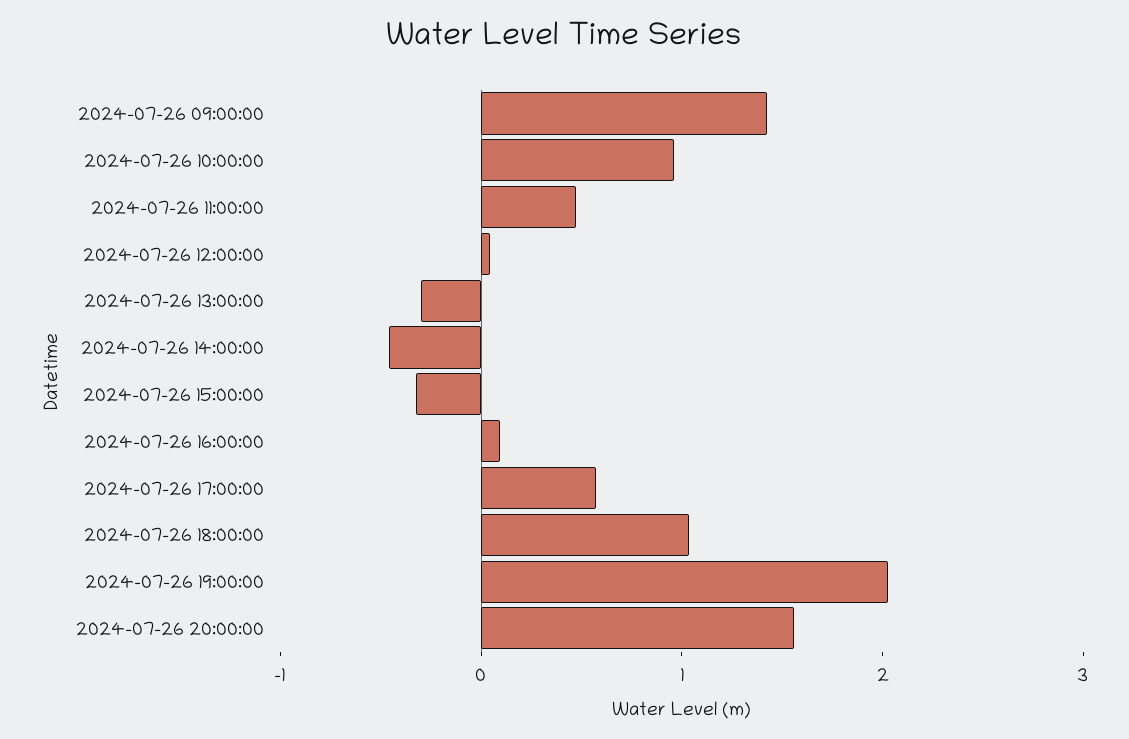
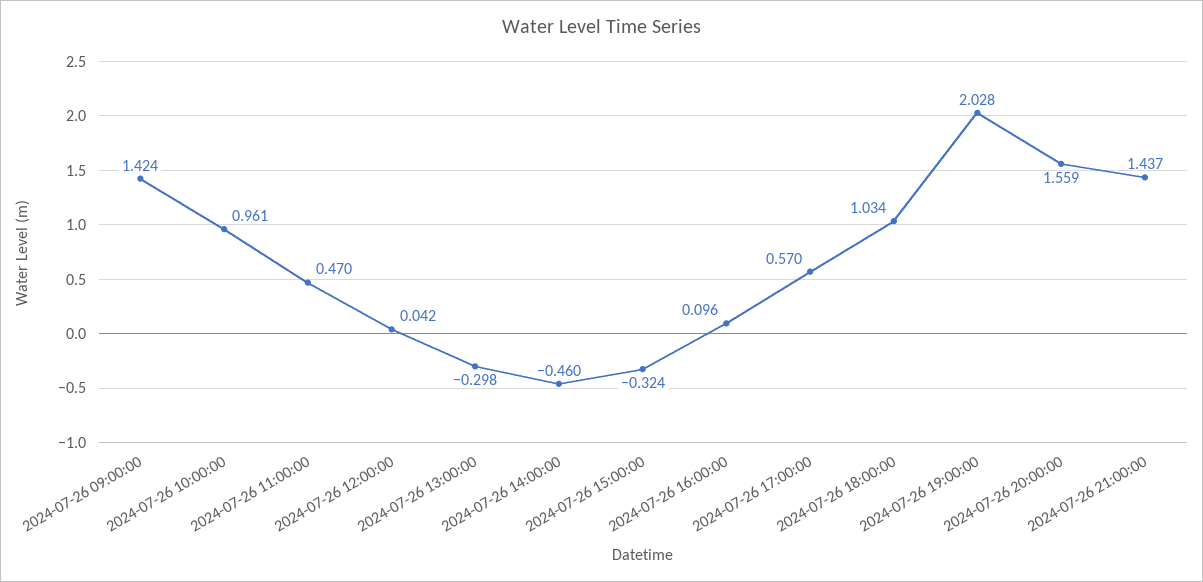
2024-07-26 21:00:00: none -> 1.437

